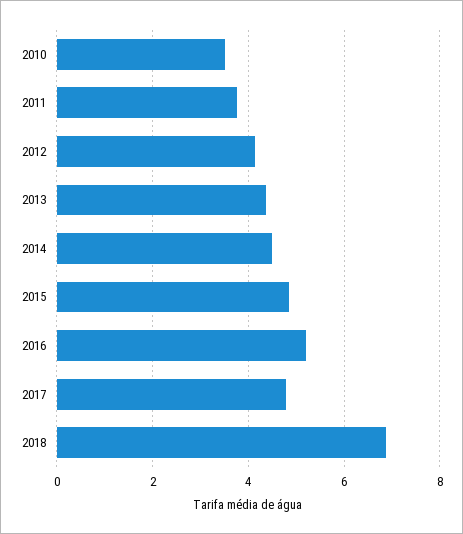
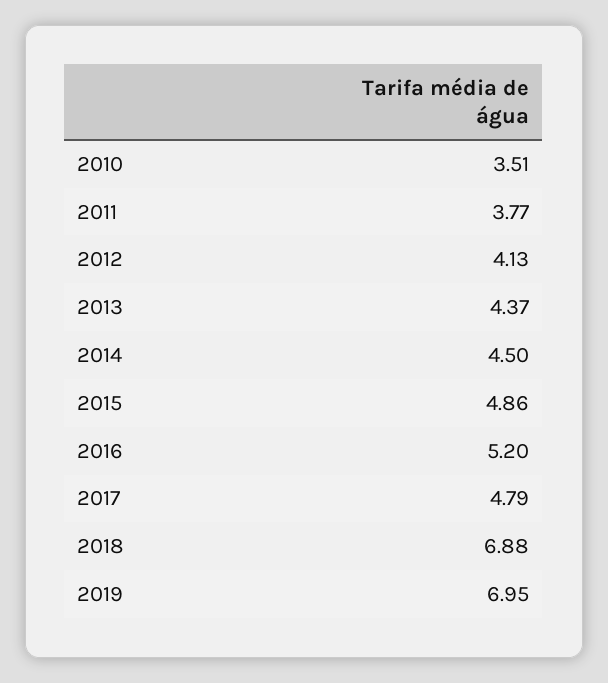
2019: none -> 6.95

